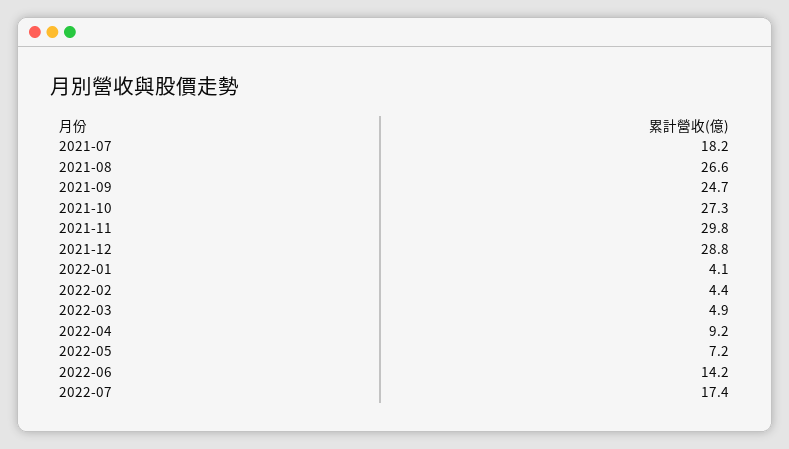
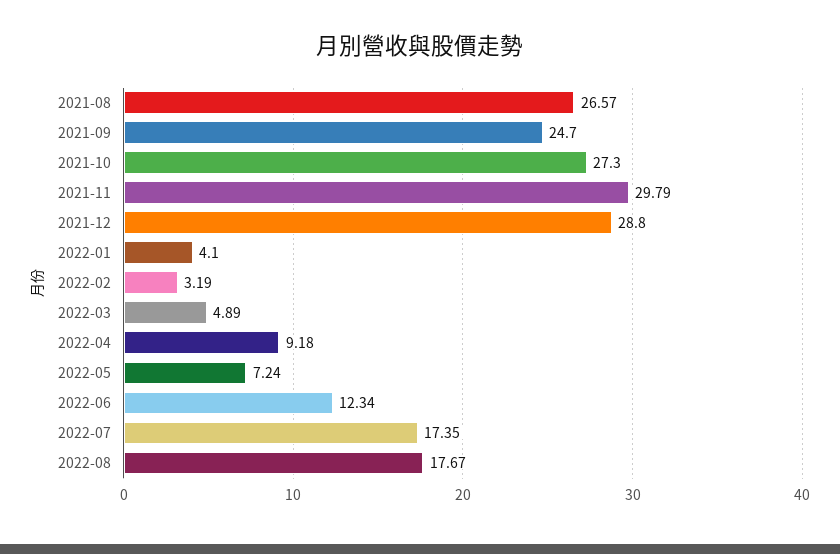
2021-07: 18.2 -> none
2022-02: 4.4 -> 3.19
2022-06: 14.2 -> 12.34
2022-08: none -> 17.67

